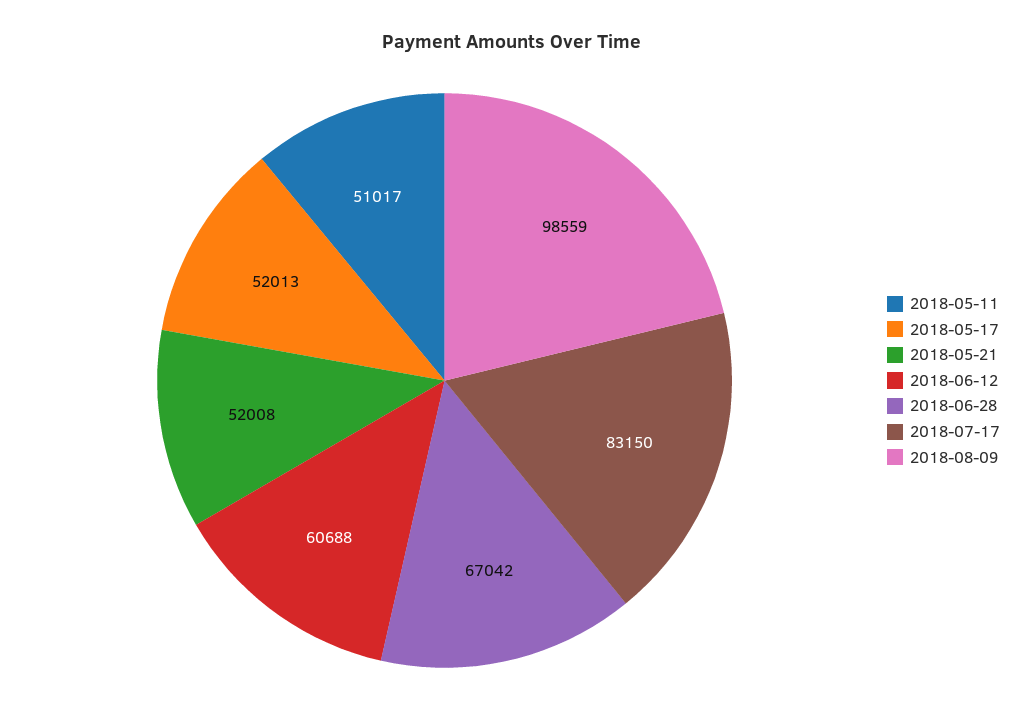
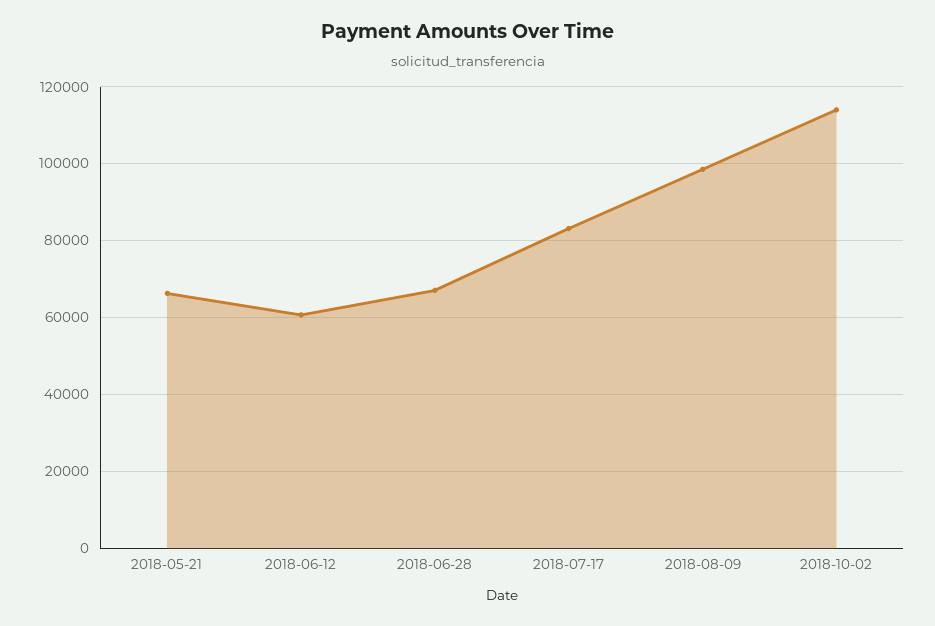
2018-05-11: 51017 -> none
2018-05-17: 52013 -> none
2018-05-21: 52008 -> 66000
2018-10-02: none -> 114000

